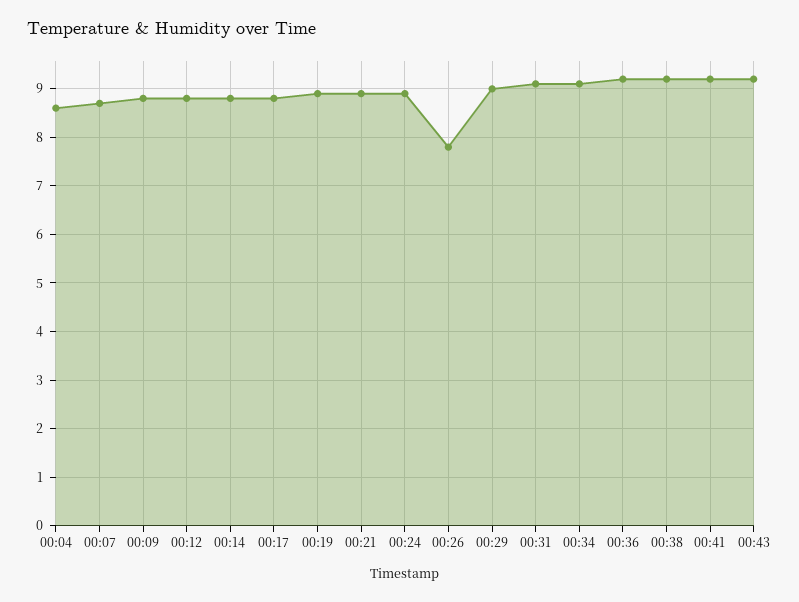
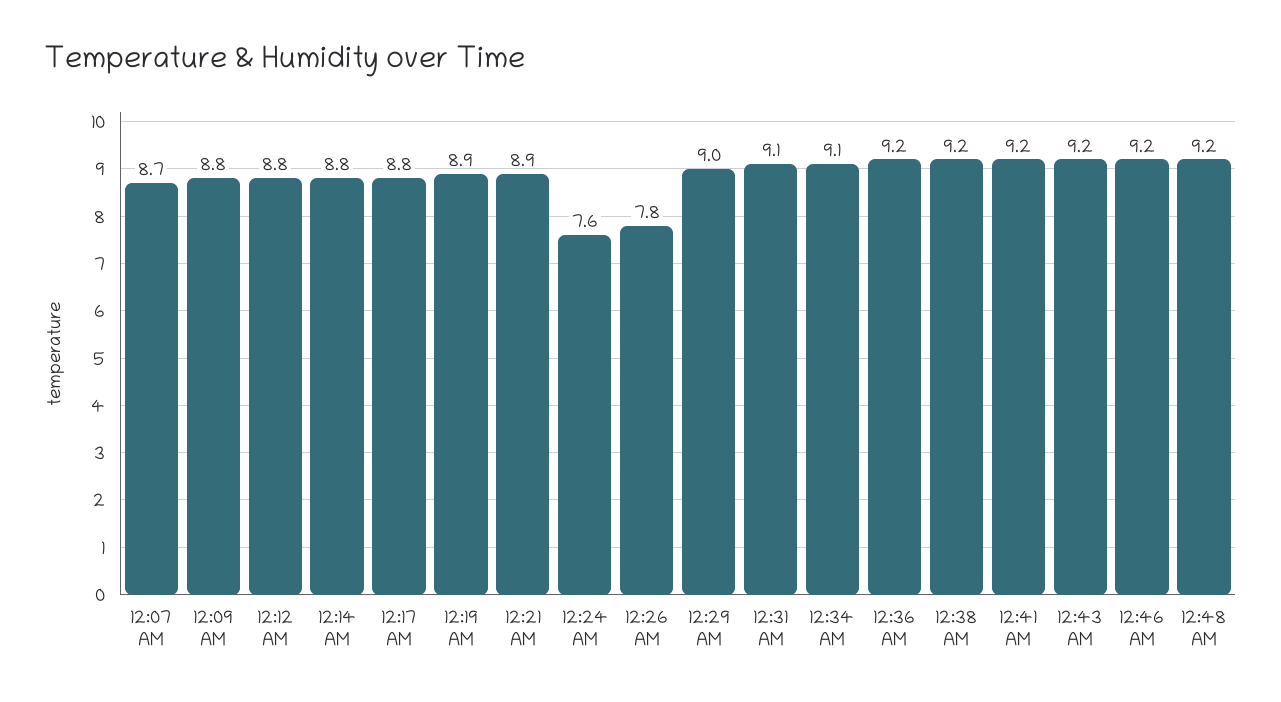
00:04: 8.5 -> none
00:24: 9 -> 7.6
12:46 AM: none -> 9.2
12:48 AM: none -> 9.2

